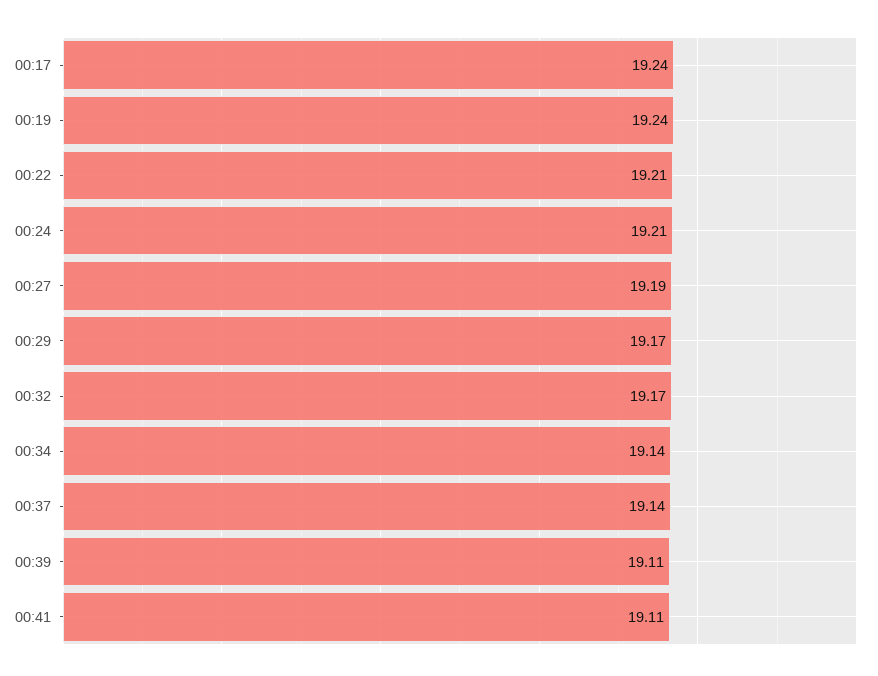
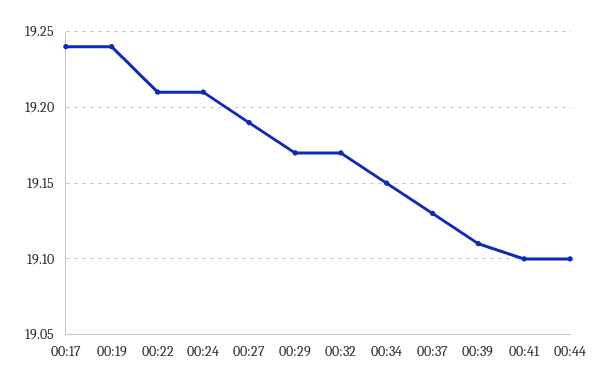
00:34: 19.14 -> 19.15
00:37: 19.14 -> 19.13
00:41: 19.11 -> 19.1
00:44: none -> 19.1

